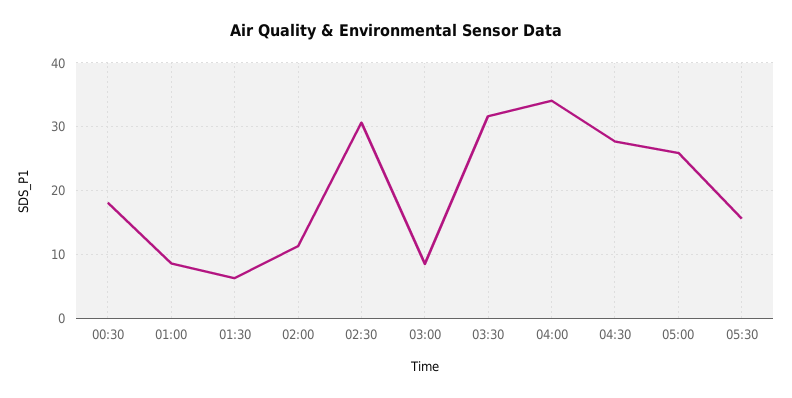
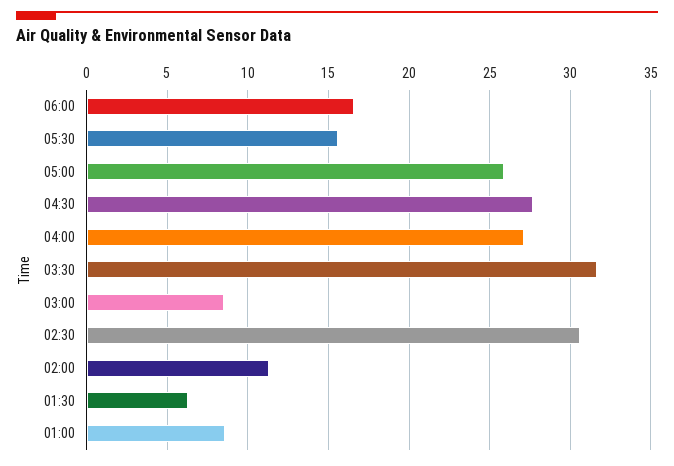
00:30: 18 -> none
04:00: 34 -> 27
06:00: none -> 16.5

